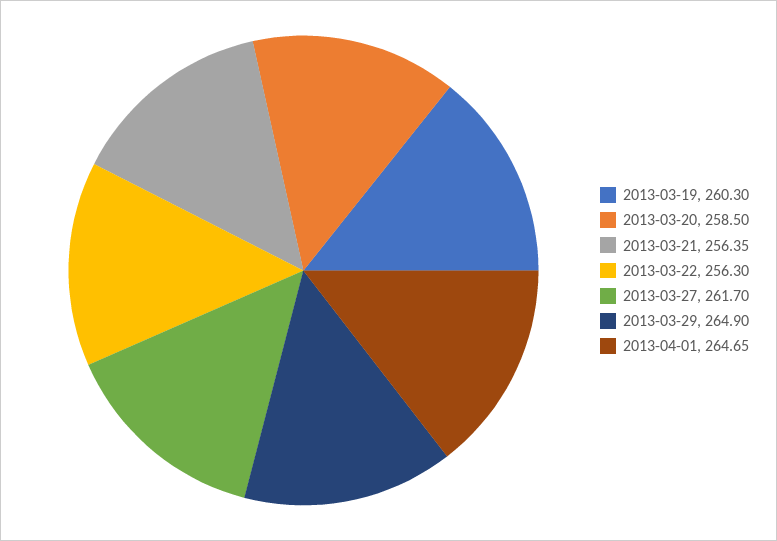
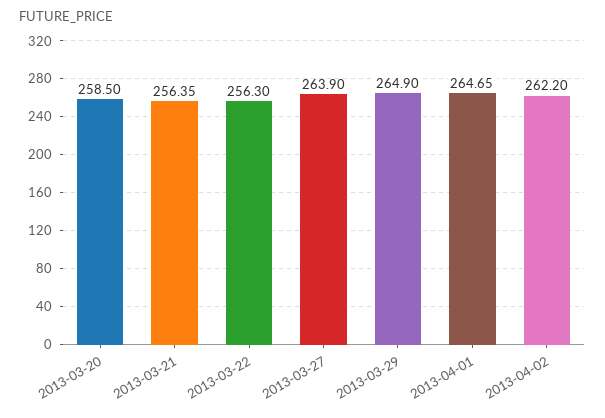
2013-03-19: 260.3 -> none
2013-03-27: 261.7 -> 263.9
2013-04-02: none -> 262.2

